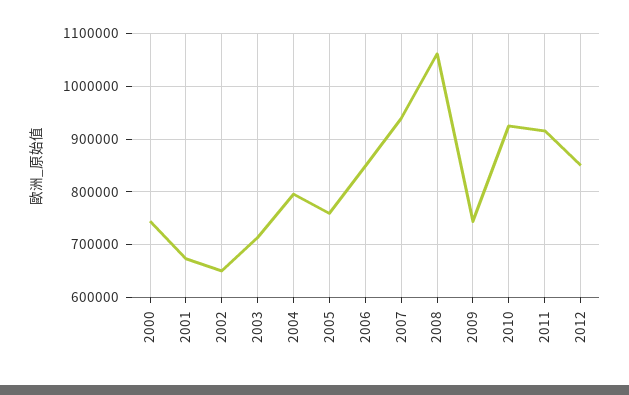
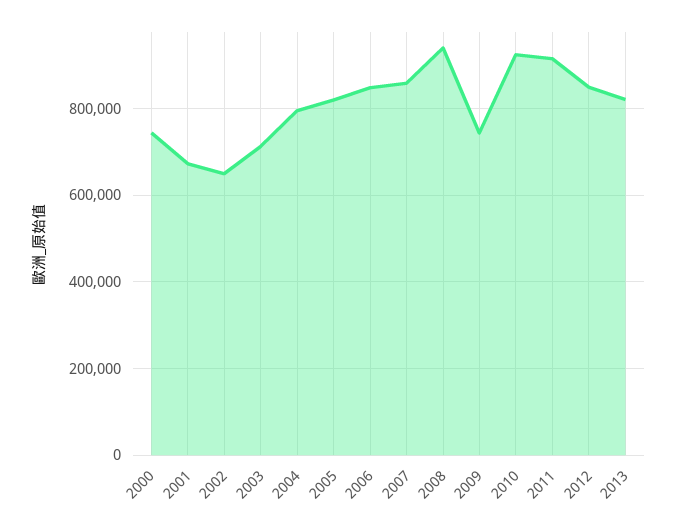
2005: 760000 -> 820000
2007: 940000 -> 860000
2008: 1060000 -> 940000
2013: none -> 820000

